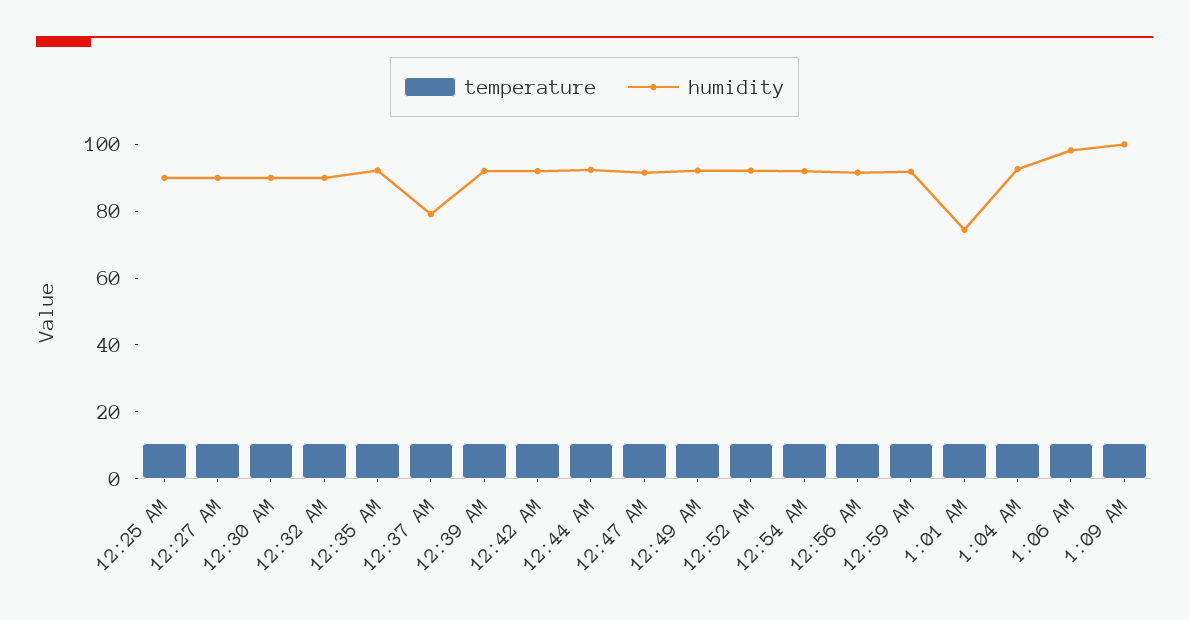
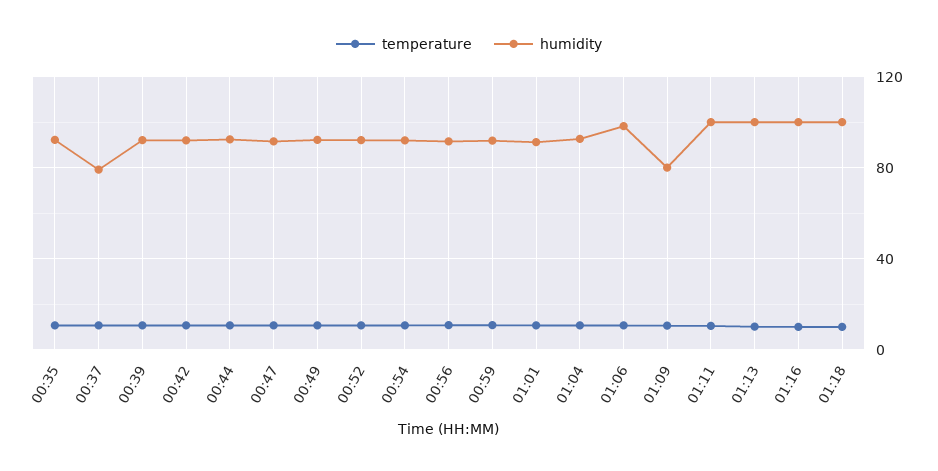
temperature, 12:25 AM: 10 -> none
humidity, 12:25 AM: 90 -> none
temperature, 12:27 AM: 10 -> none
humidity, 12:27 AM: 90 -> none
temperature, 12:30 AM: 10 -> none
humidity, 12:30 AM: 90 -> none
temperature, 12:32 AM: 10 -> none
humidity, 12:32 AM: 90 -> none
humidity, 1:01 AM: 75 -> 90
humidity, 1:09 AM: 100 -> 80
temperature, 01:11: none -> 10
humidity, 01:11: none -> 100
temperature, 01:13: none -> 10
humidity, 01:13: none -> 100
temperature, 01:16: none -> 10
humidity, 01:16: none -> 100
temperature, 01:18: none -> 10
humidity, 01:18: none -> 100

